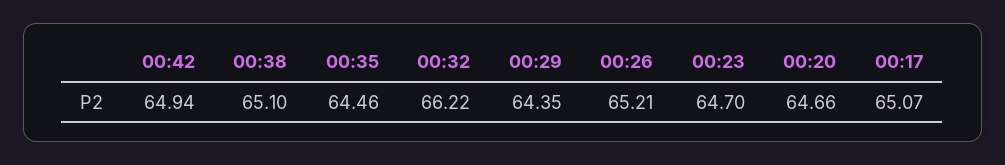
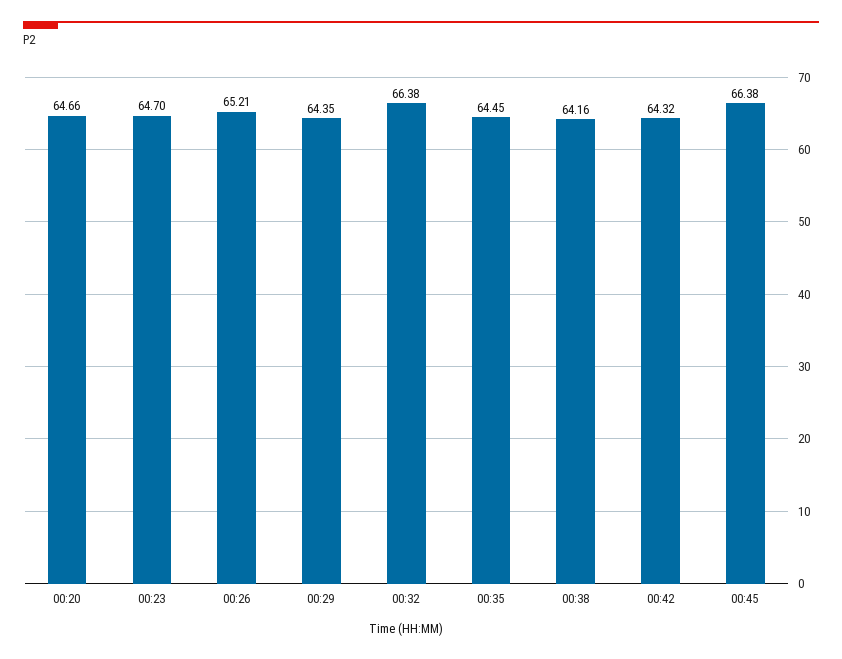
00:42: 64.94 -> 64.32
00:38: 65.1 -> 64.16
00:35: 64.46 -> 64.45
00:32: 66.22 -> 66.38
00:17: 65.07 -> none
00:45: none -> 66.38

